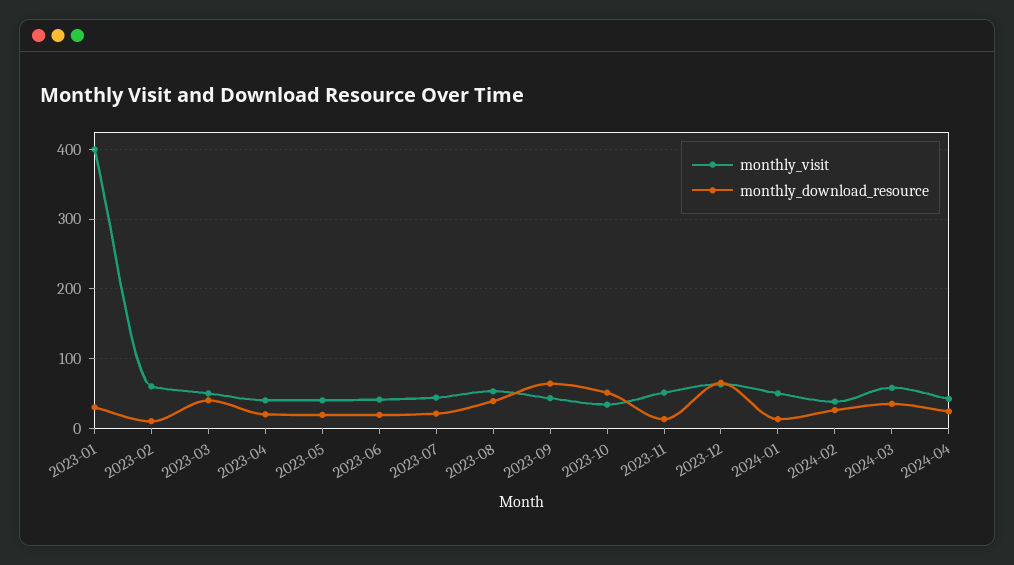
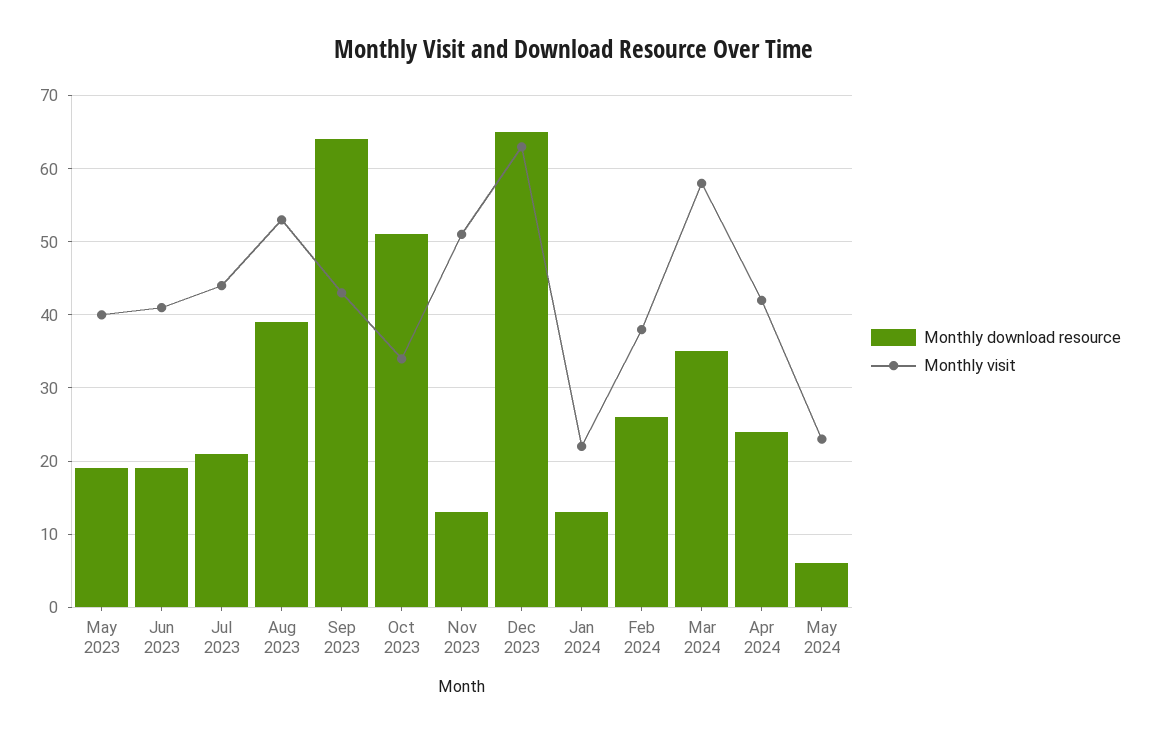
monthly_visit, 2023-01: 400 -> none
monthly_download_resource, 2023-01: 30 -> none
monthly_visit, 2023-02: 60 -> none
monthly_download_resource, 2023-02: 10 -> none
monthly_visit, 2023-03: 50 -> none
monthly_download_resource, 2023-03: 40 -> none
monthly_visit, 2023-04: 40 -> none
monthly_download_resource, 2023-04: 20 -> none
monthly_visit, 2024-01: 50 -> 22
monthly_download_resource, May 2024: none -> 6
monthly_visit, May 2024: none -> 23

